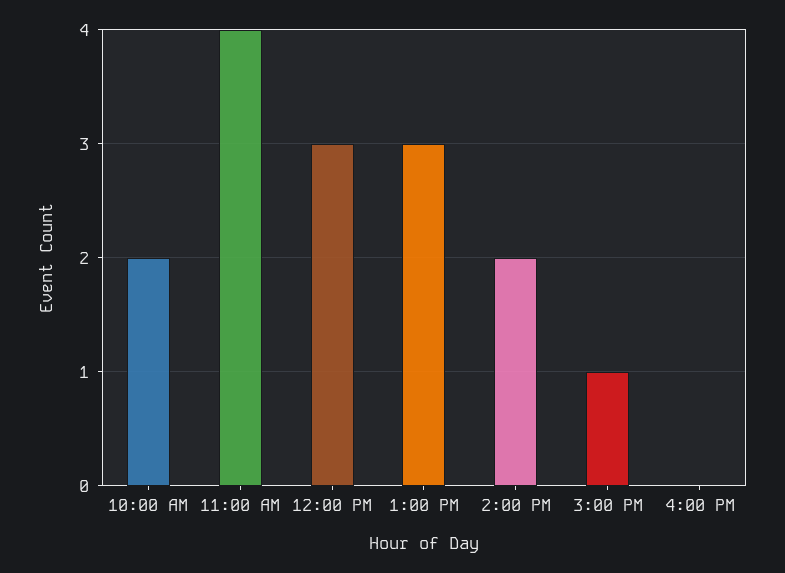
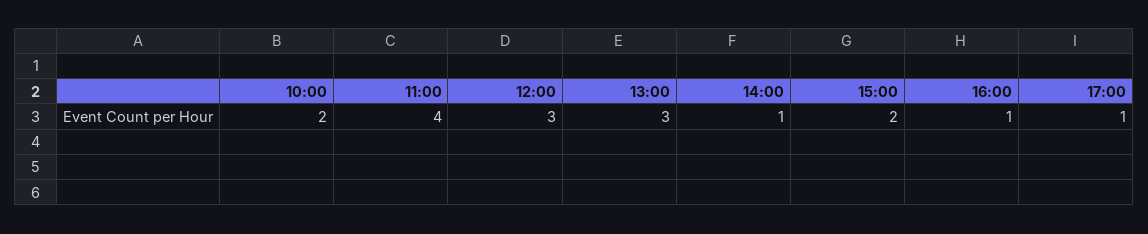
2:00 PM: 2 -> 1
3:00 PM: 1 -> 2
4:00 PM: 0 -> 1
17:00: none -> 1

